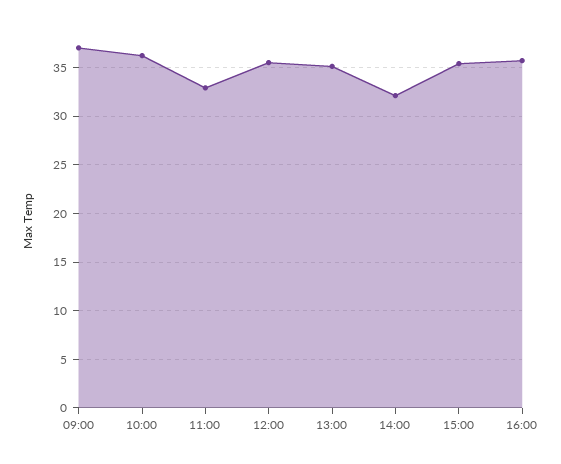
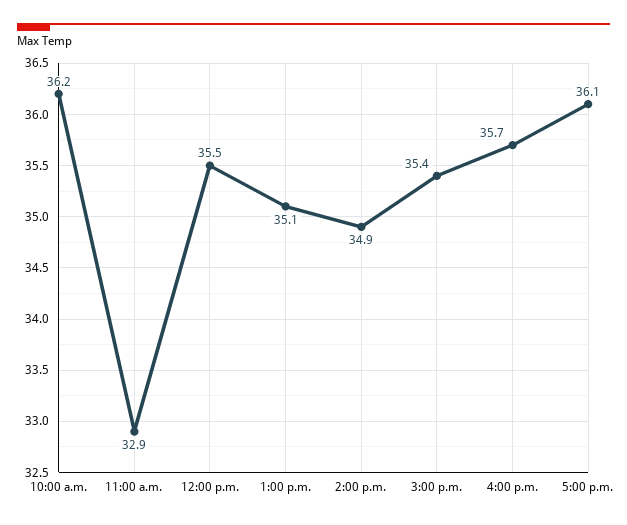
09:00: 37 -> none
14:00: 32 -> 34.9
5:00 p.m.: none -> 36.1

